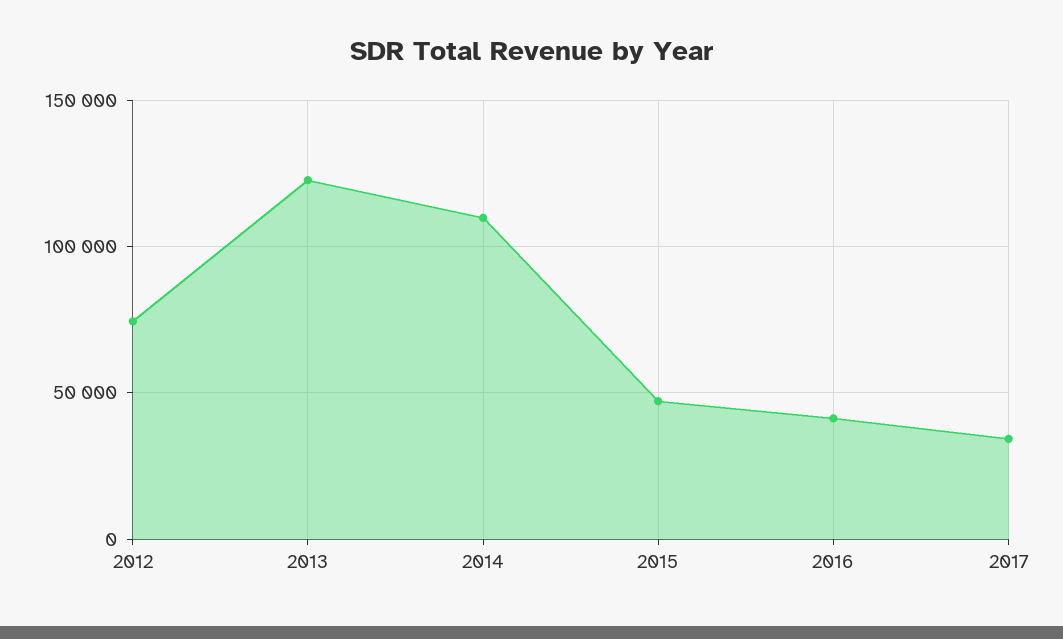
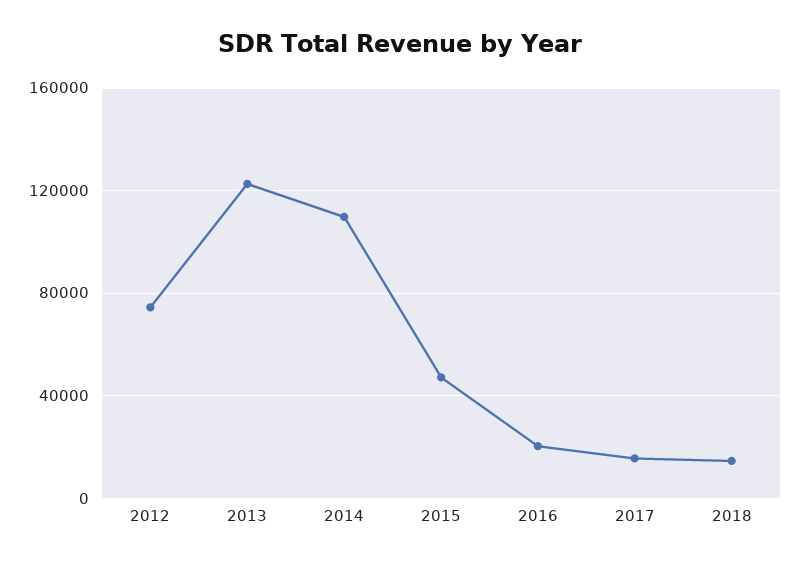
2016: 40000 -> 20000
2017: 35000 -> 15000
2018: none -> 15000

